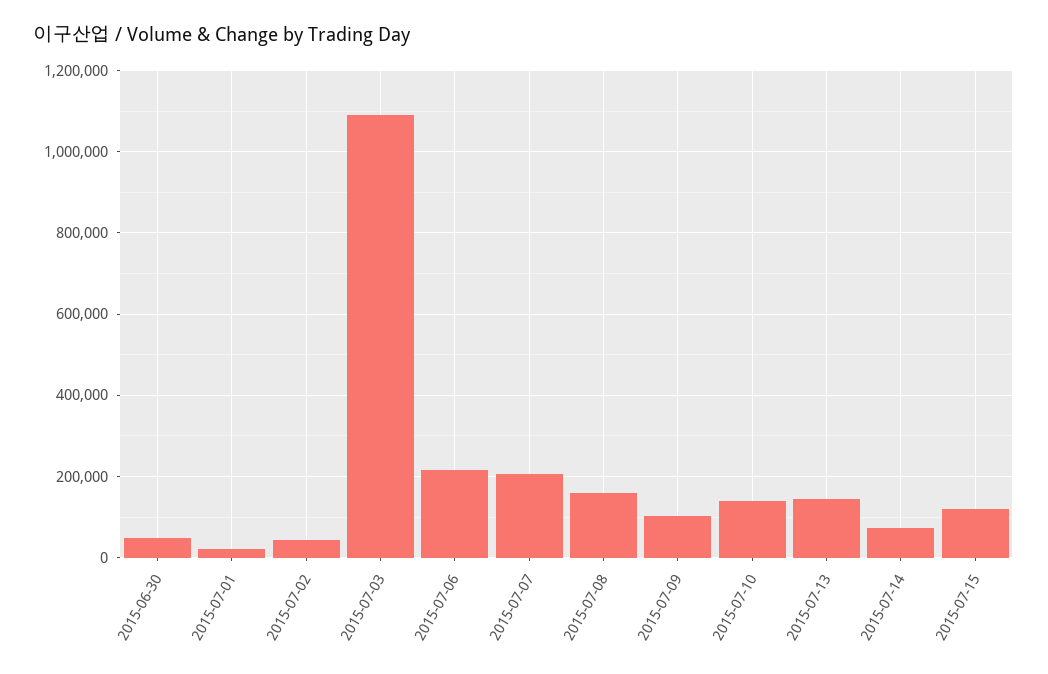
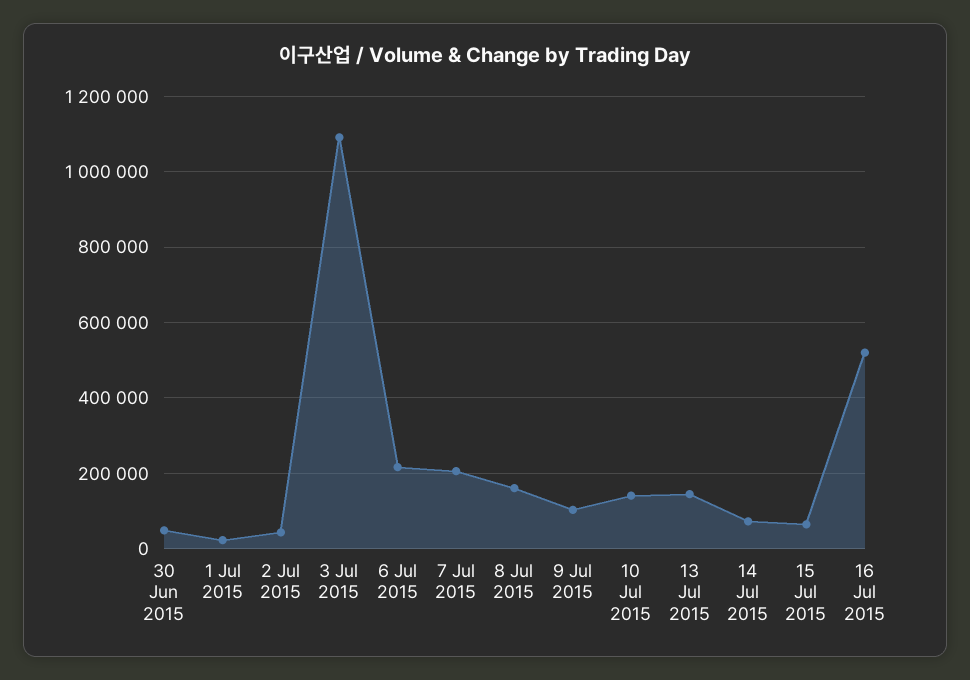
2015-07-15: 120000 -> 60000
16 Jul 2015: none -> 520000

